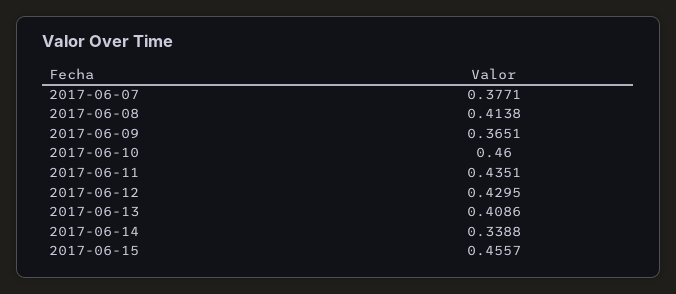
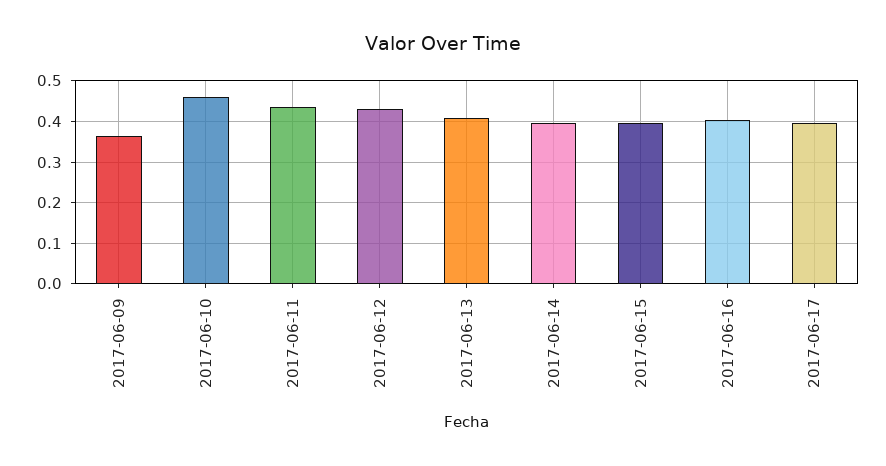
2017-06-07: 0.3771 -> none
2017-06-08: 0.4138 -> none
2017-06-14: 0.3388 -> 0.4
2017-06-15: 0.4557 -> 0.4
2017-06-16: none -> 0.4
2017-06-17: none -> 0.4

